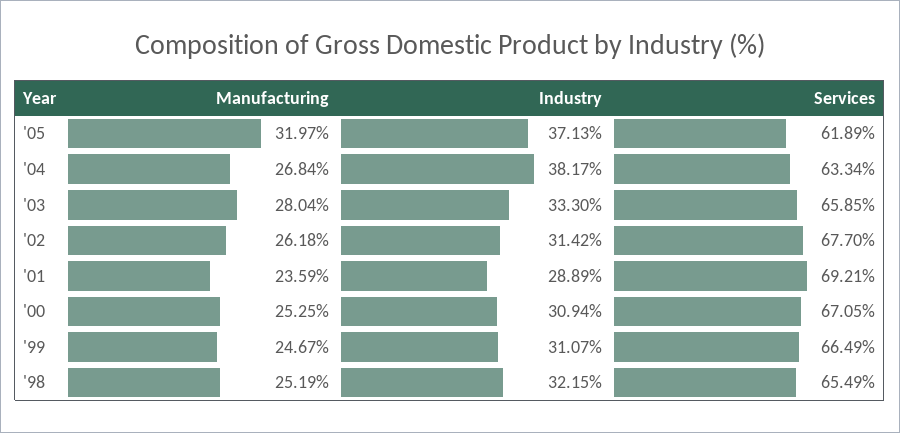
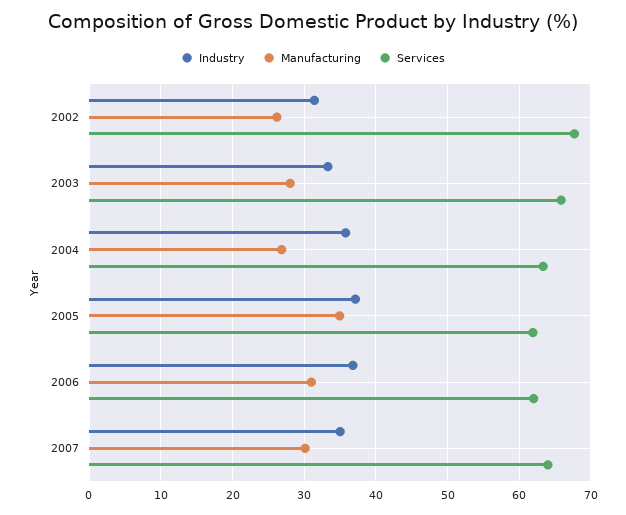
Manufacturing, '05: 31.97 -> 35
Industry, '04: 38.17 -> 36
Manufacturing, '01: 23.59 -> none
Industry, '01: 28.89 -> none
Services, '01: 69.21 -> none
Manufacturing, '00: 25.25 -> none
Industry, '00: 30.94 -> none
Services, '00: 67.05 -> none
Manufacturing, '99: 24.67 -> none
Industry, '99: 31.07 -> none
Services, '99: 66.49 -> none
Manufacturing, '98: 25.19 -> none
Industry, '98: 32.15 -> none
Services, '98: 65.49 -> none
Industry, 2006: none -> 37
Manufacturing, 2006: none -> 31
Services, 2006: none -> 62
Industry, 2007: none -> 35
Manufacturing, 2007: none -> 30
Services, 2007: none -> 64

